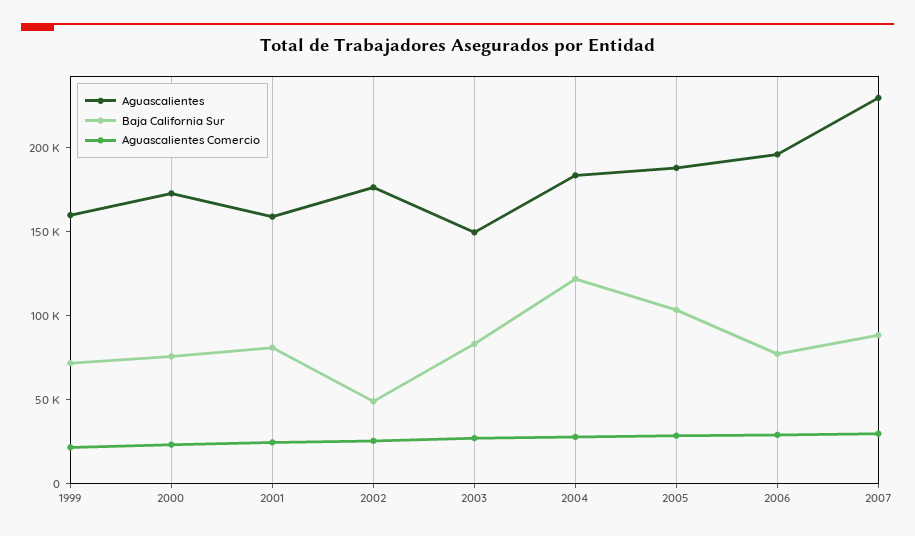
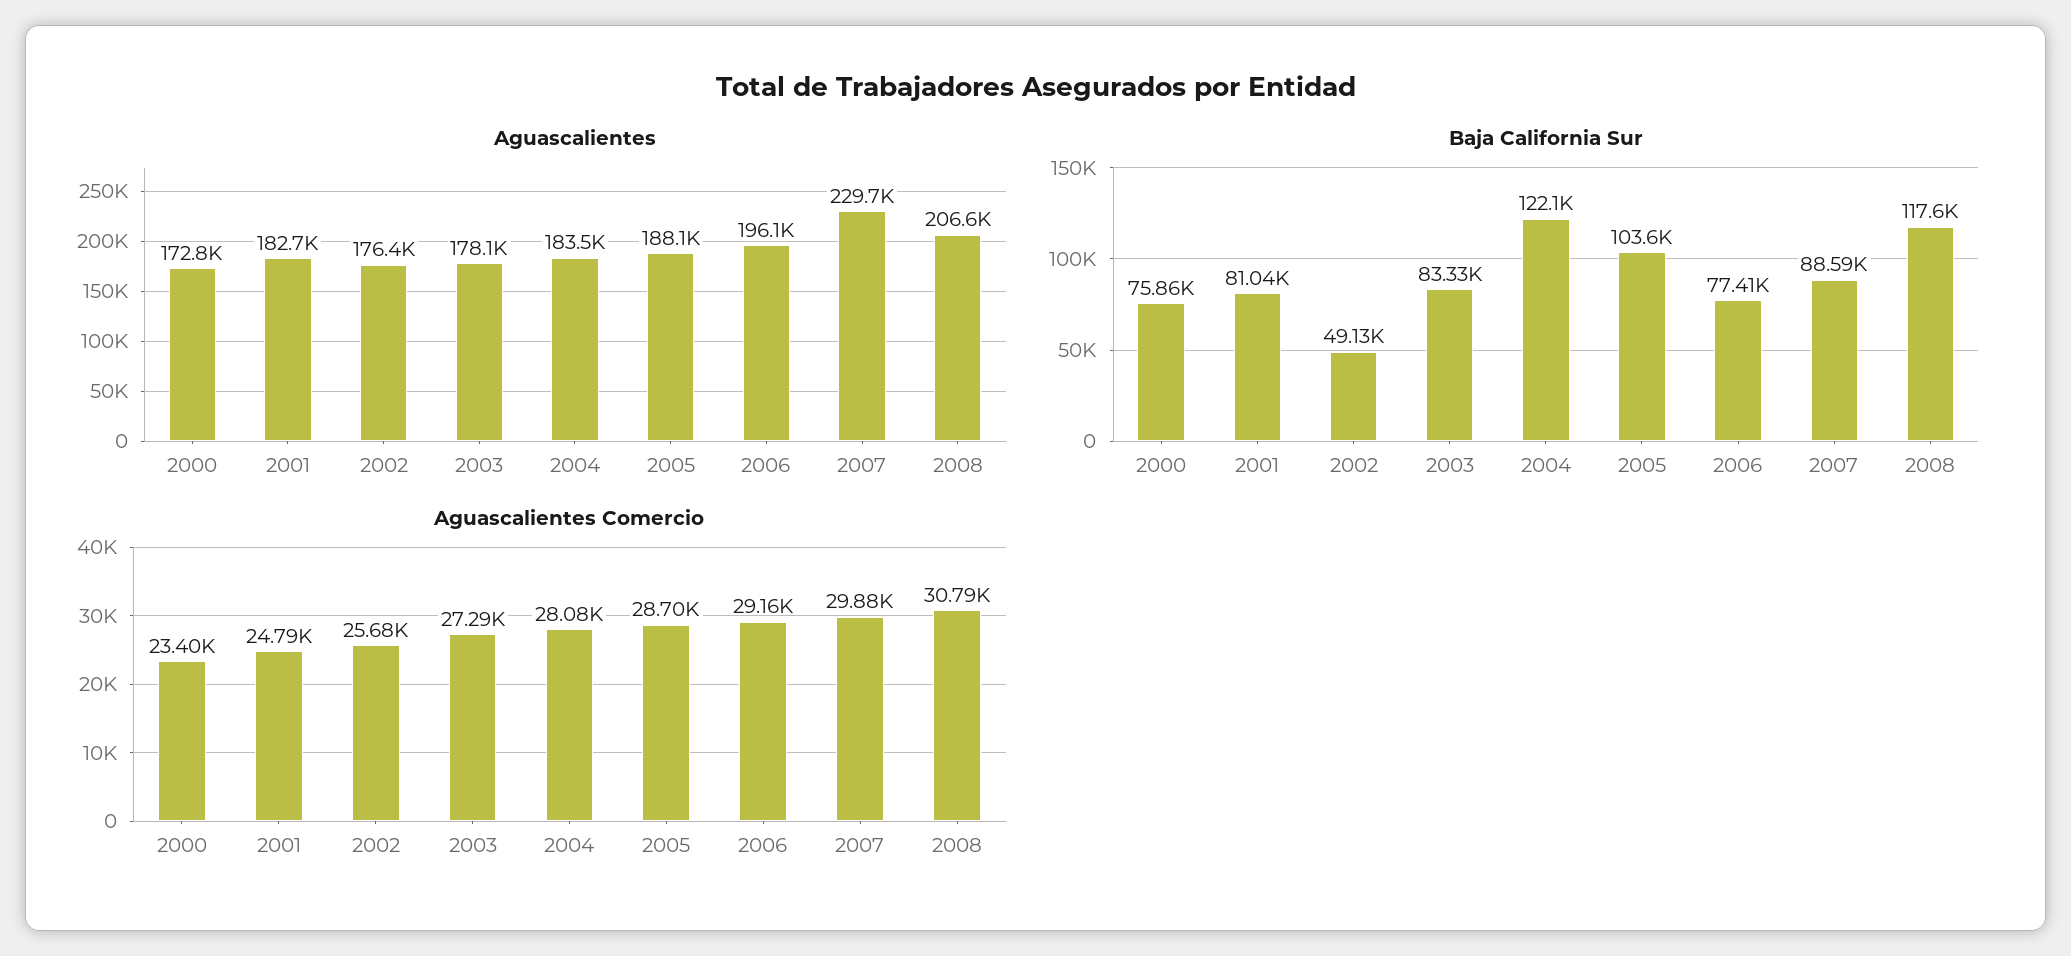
Aguascalientes, 1999: 160000 -> none
Baja California Sur, 1999: 70000 -> none
Aguascalientes Comercio, 1999: 20000 -> none
Aguascalientes, 2001: 160000 -> 182700
Aguascalientes, 2003: 150000 -> 178100
Aguascalientes, 2008: none -> 206600
Baja California Sur, 2008: none -> 117600
Aguascalientes Comercio, 2008: none -> 30790

